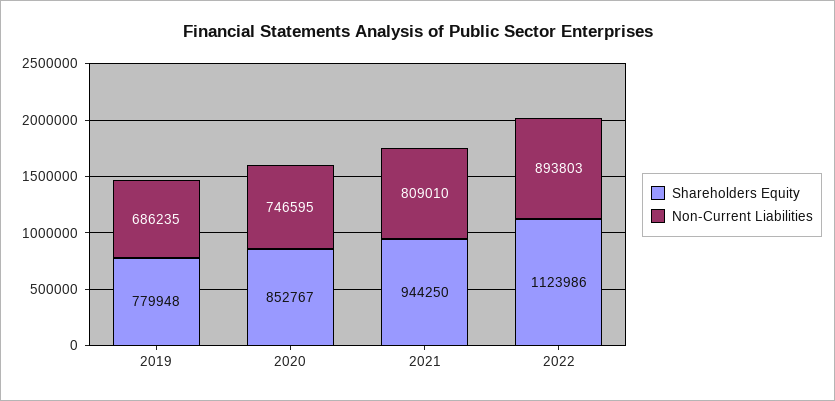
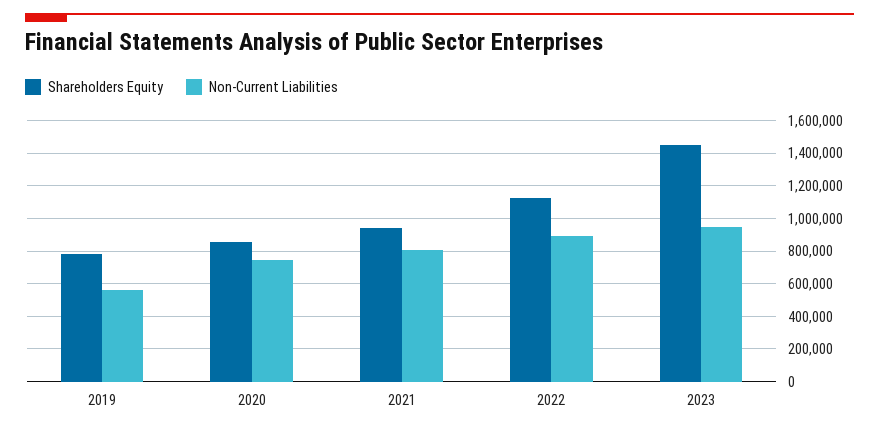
Non-Current Liabilities, 2019: 686235 -> 550000
Shareholders Equity, 2023: none -> 1450000
Non-Current Liabilities, 2023: none -> 950000

